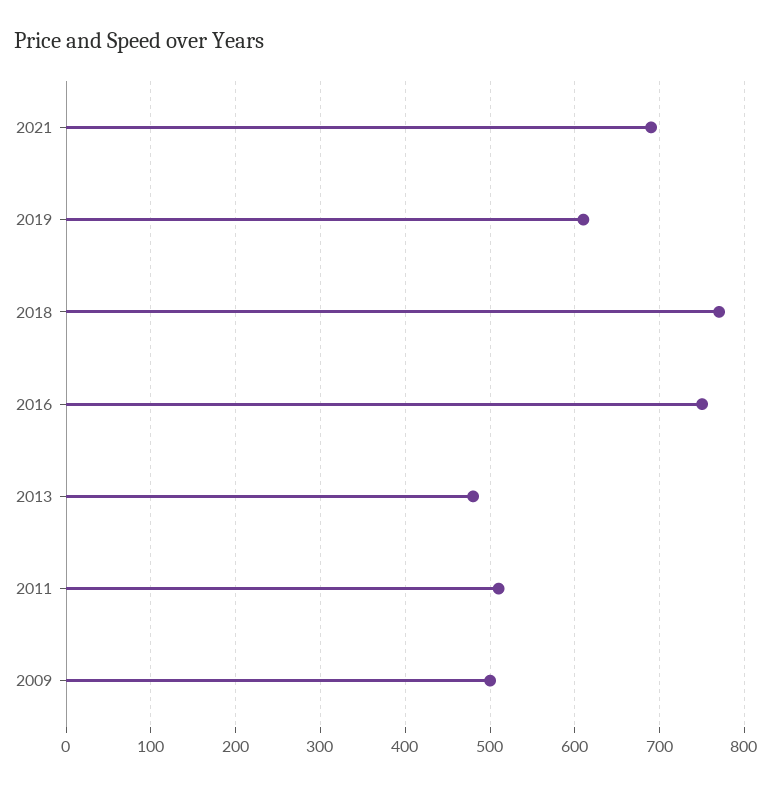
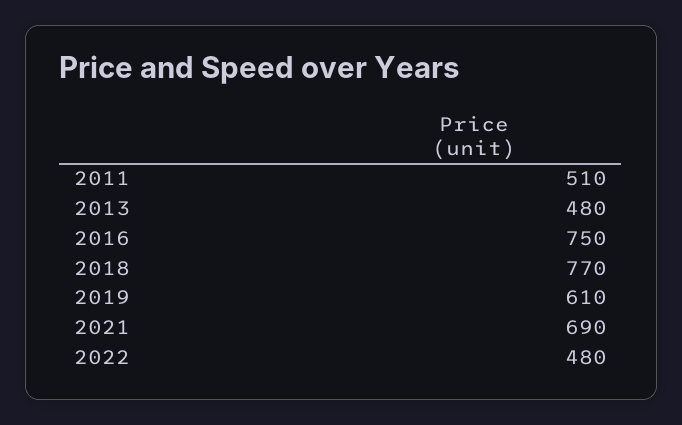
2009: 500 -> none
2022: none -> 480

